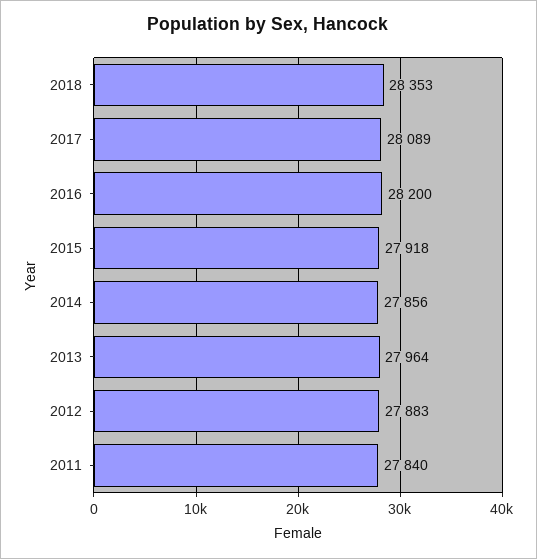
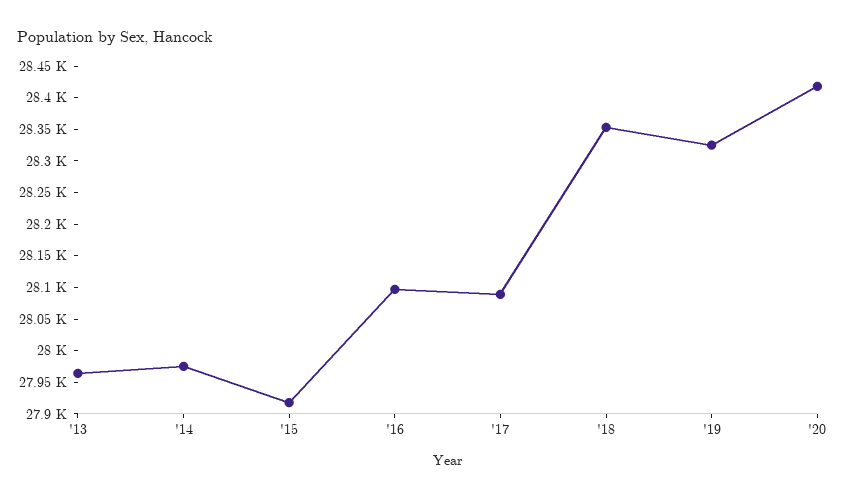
2016: 28200 -> 28100
2014: 27856 -> 27975
2012: 27883 -> none
2011: 27840 -> none
'19: none -> 28325
'20: none -> 28425

